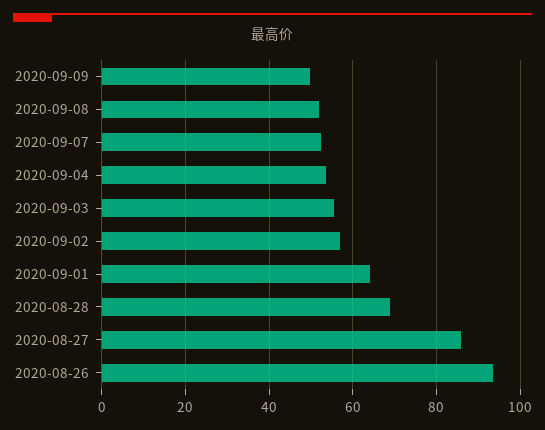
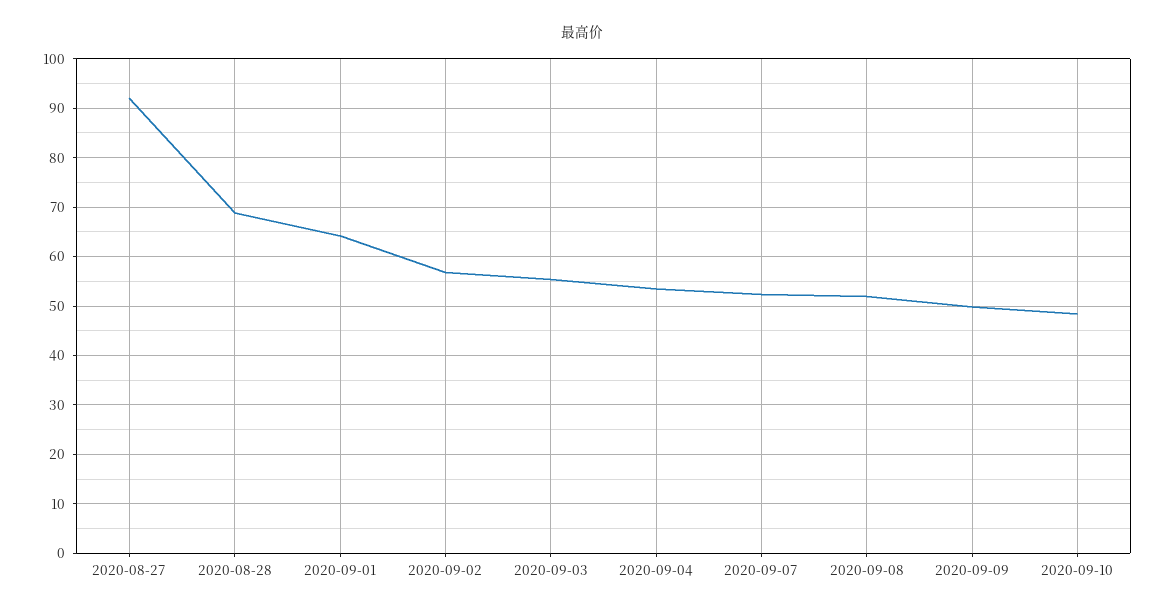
2020-08-27: 86 -> 92
2020-08-26: 94 -> none
2020-09-10: none -> 48

